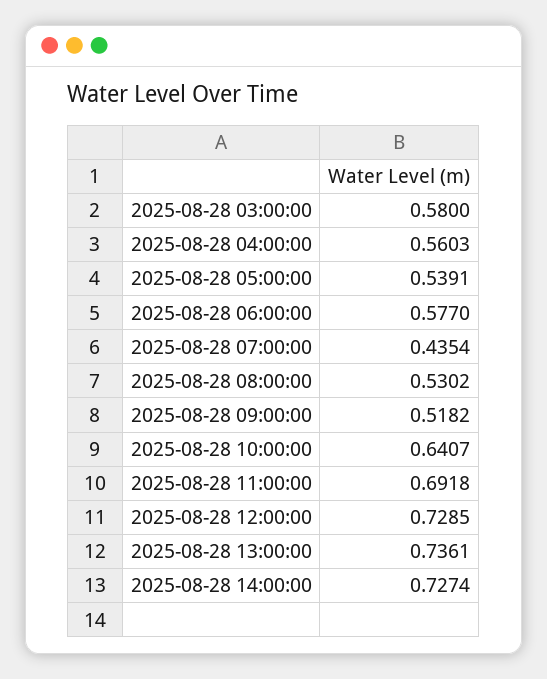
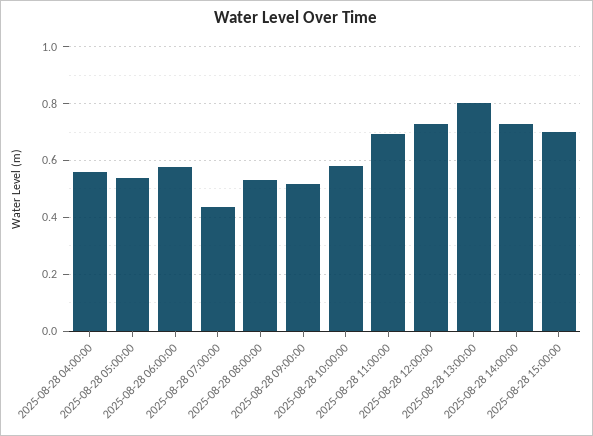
2025-08-28 03:00:00: 0.58 -> none
2025-08-28 10:00:00: 0.6407 -> 0.575
2025-08-28 13:00:00: 0.7361 -> 0.8
2025-08-28 15:00:00: none -> 0.7

